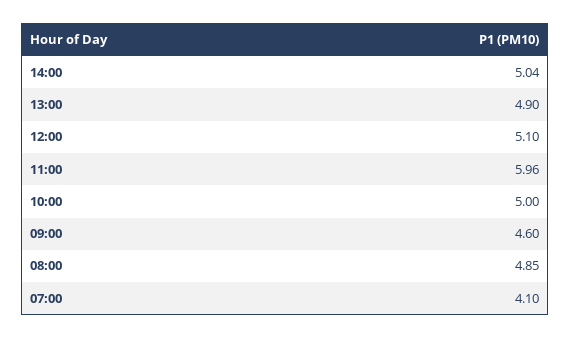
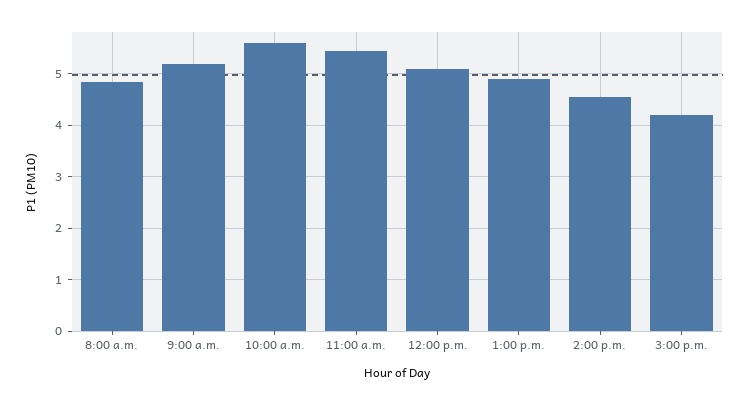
14:00: 5.04 -> 4.6
11:00: 5.96 -> 5.4
10:00: 5 -> 5.6
09:00: 4.6 -> 5.2
07:00: 4.1 -> none
3:00 p.m.: none -> 4.2

